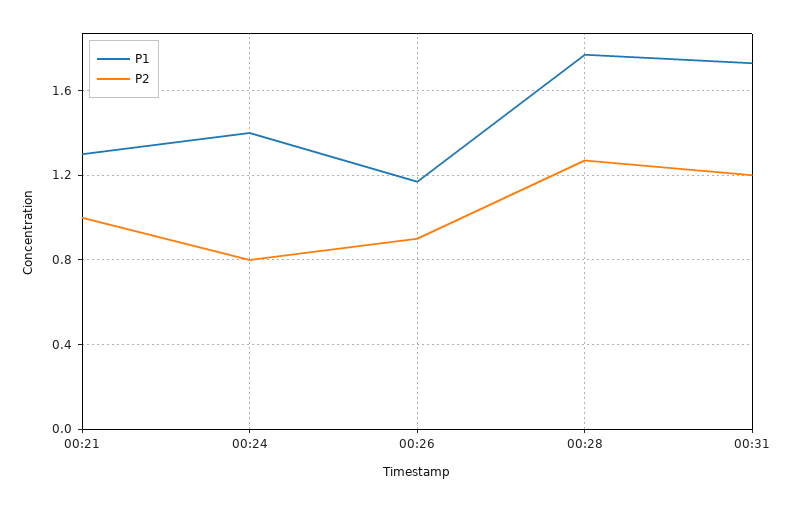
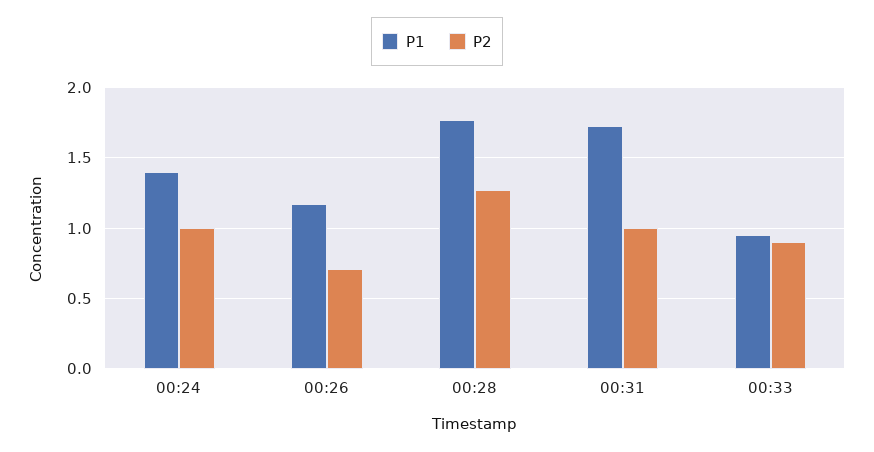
P1, 00:21: 1.3 -> none
P2, 00:21: 1 -> none
P2, 00:24: 0.8 -> 1
P2, 00:26: 0.9 -> 0.7
P2, 00:31: 1.2 -> 1
P1, 00:33: none -> 0.95
P2, 00:33: none -> 0.9

